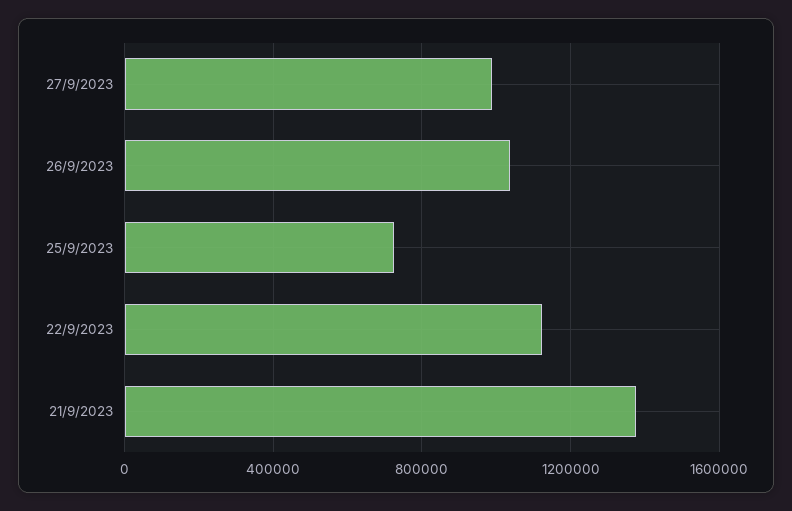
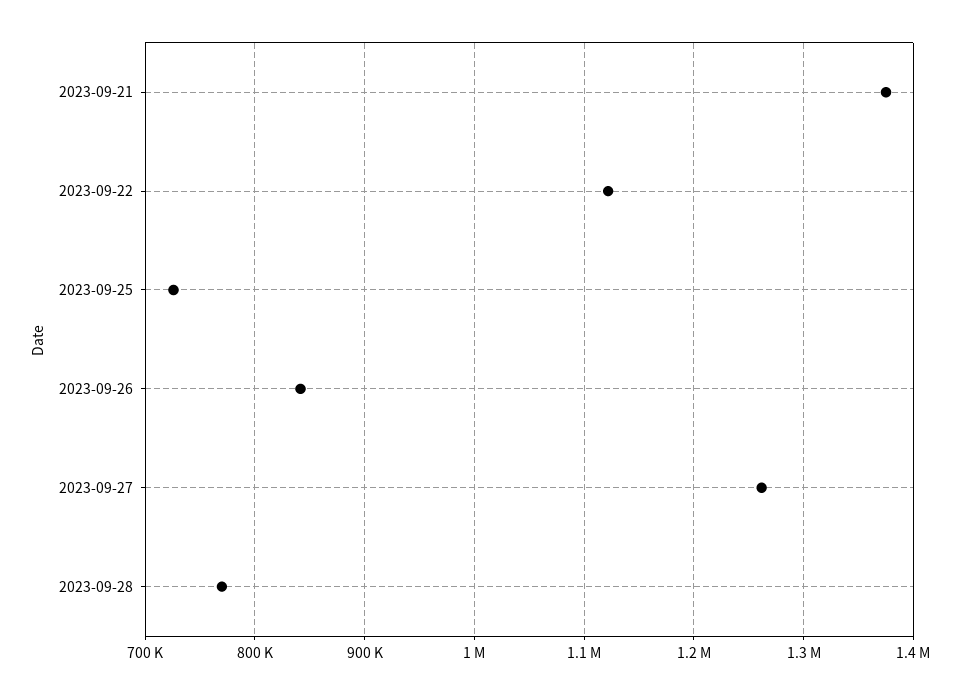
27/9/2023: 1000000 -> 1260000
26/9/2023: 1050000 -> 840000
2023-09-28: none -> 770000

